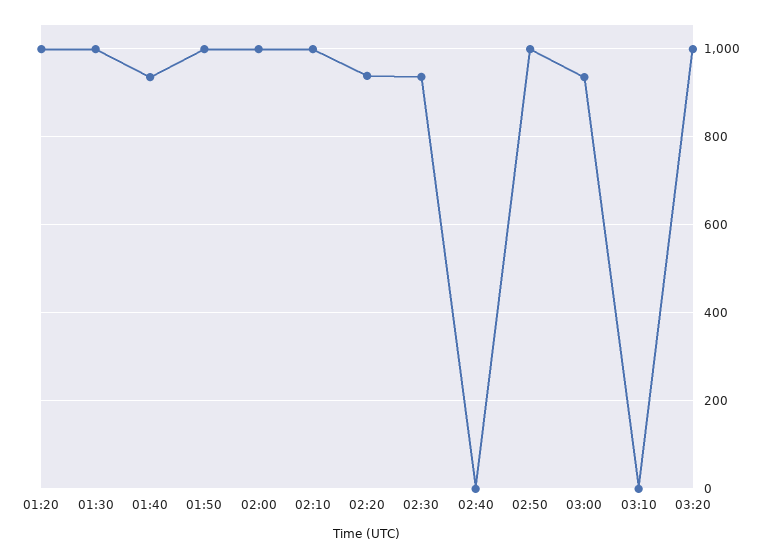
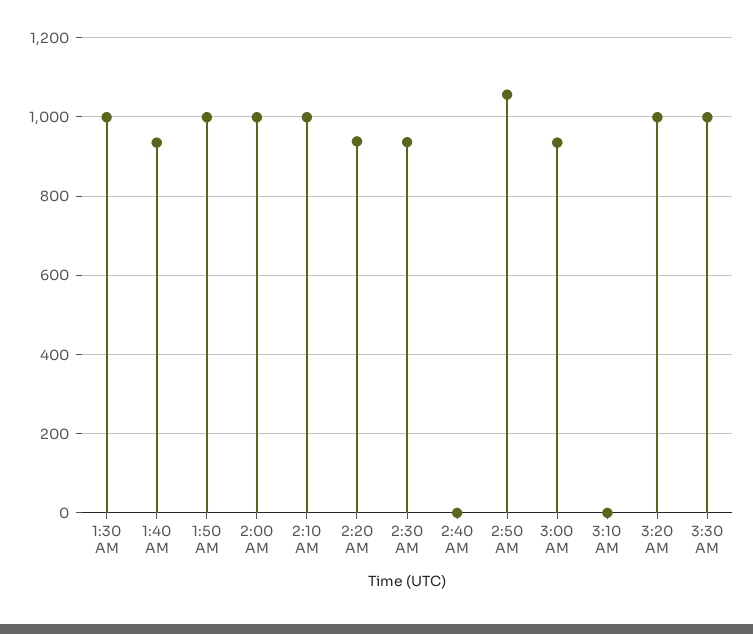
01:20: 1000 -> none
02:50: 1000 -> 1060
3:30 AM: none -> 1000

